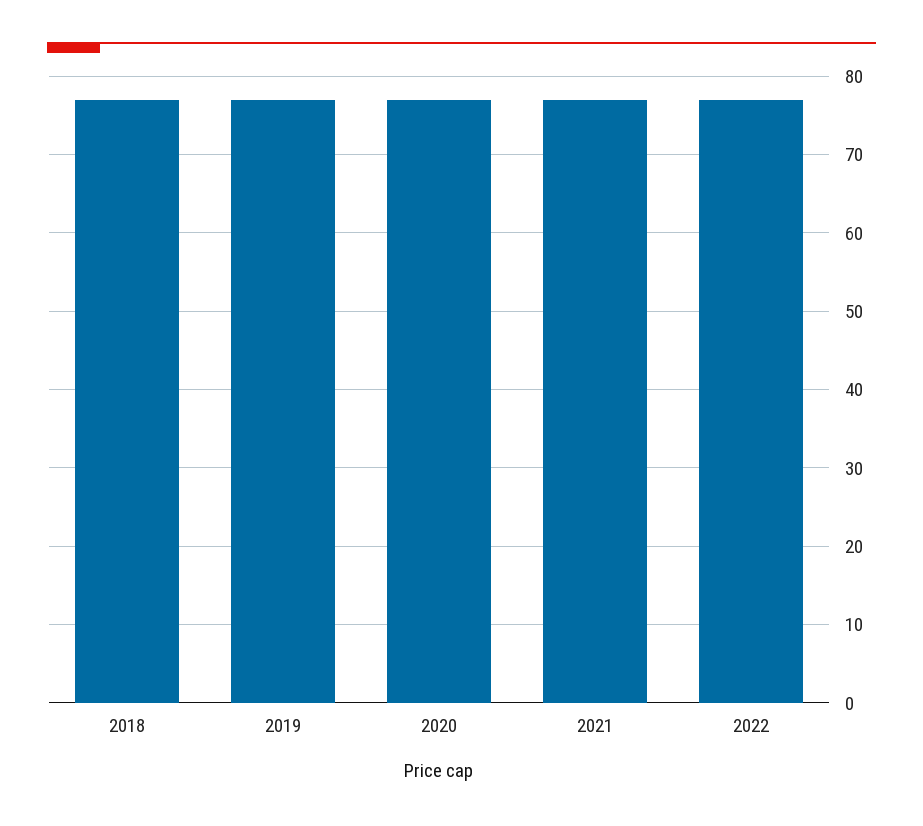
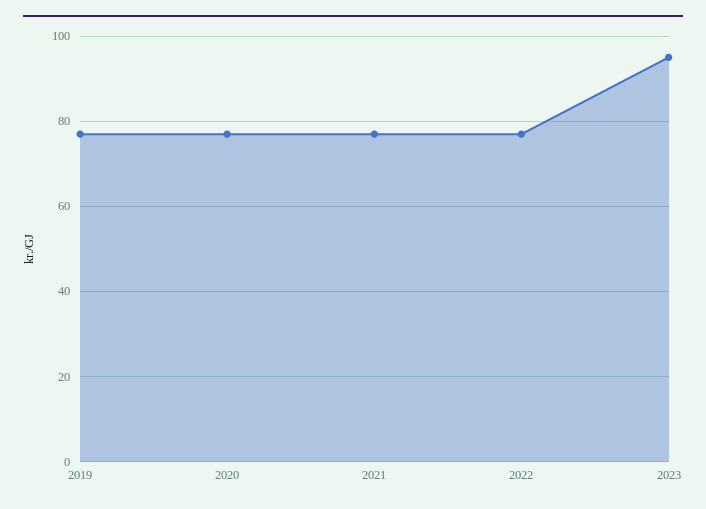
2018: 77 -> none
2023: none -> 95

